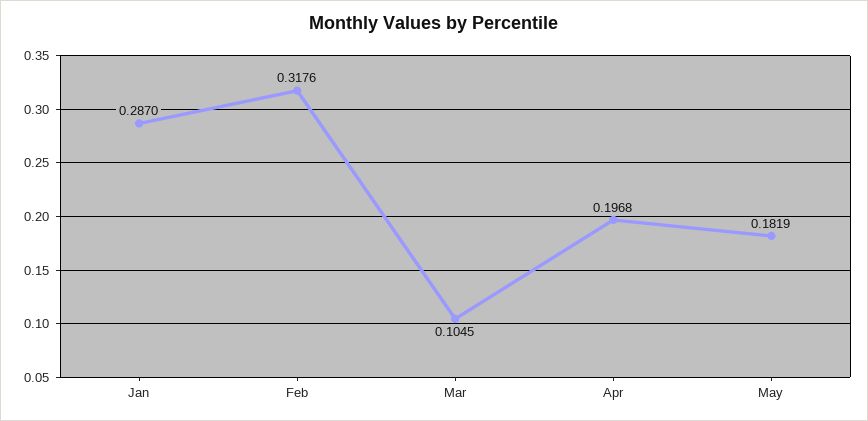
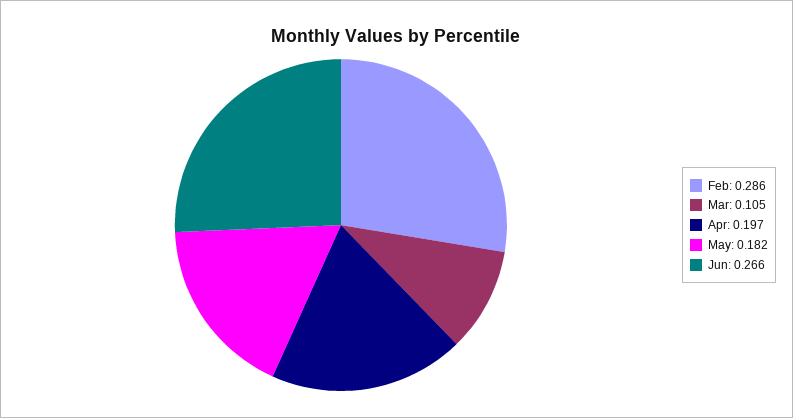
Jan: 0.287 -> none
Feb: 0.3176 -> 0.286
Jun: none -> 0.266

